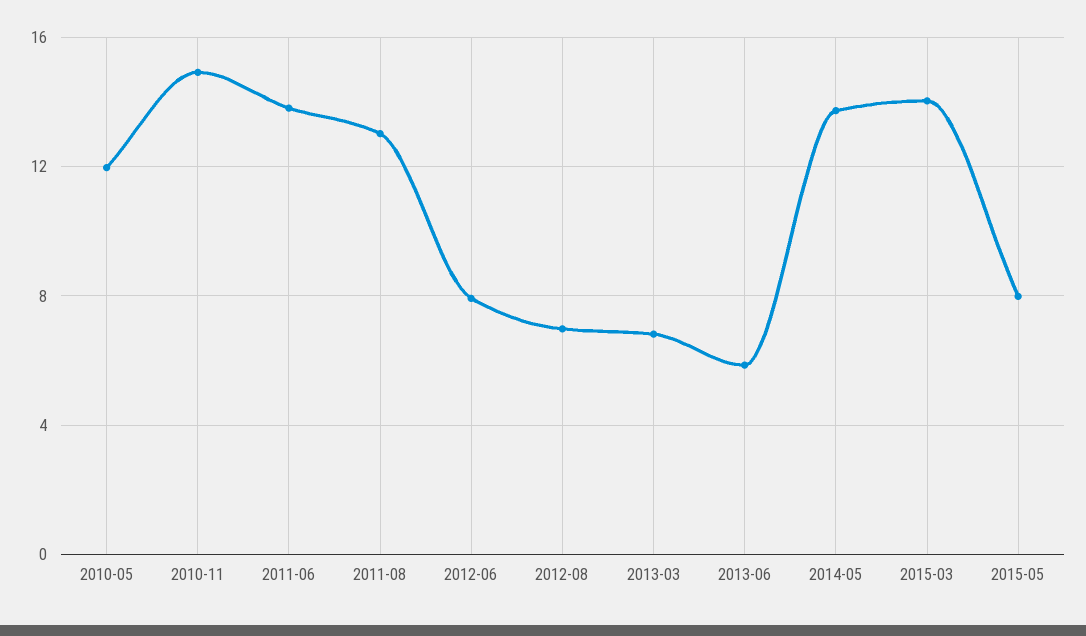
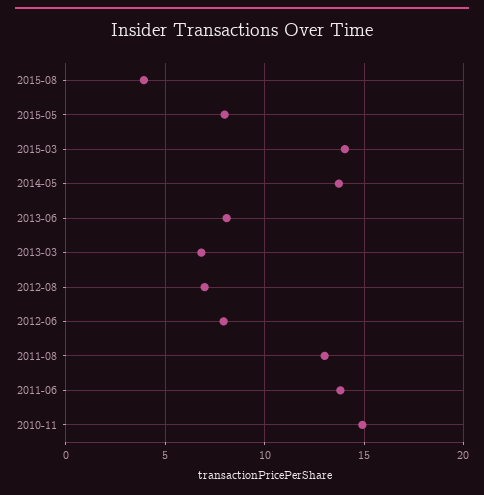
2010-05: 12 -> none
2013-06: 6 -> 8
2015-08: none -> 4

